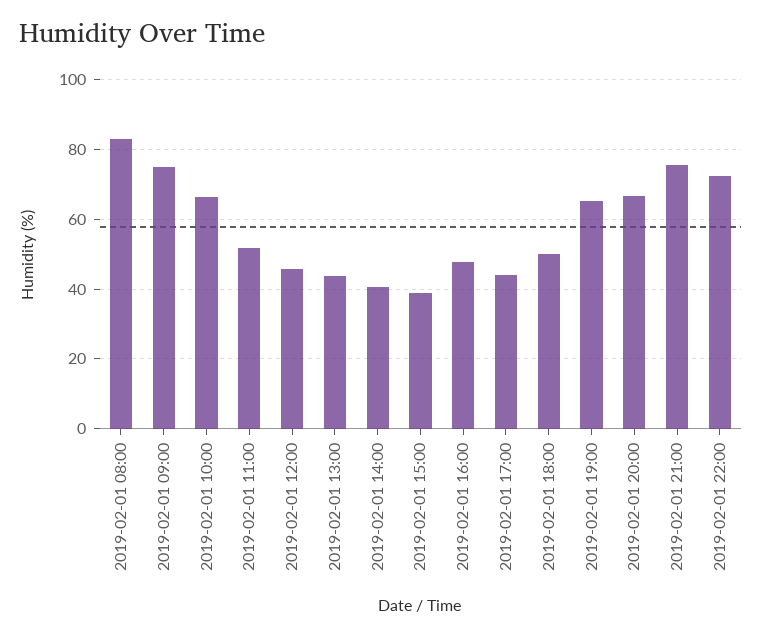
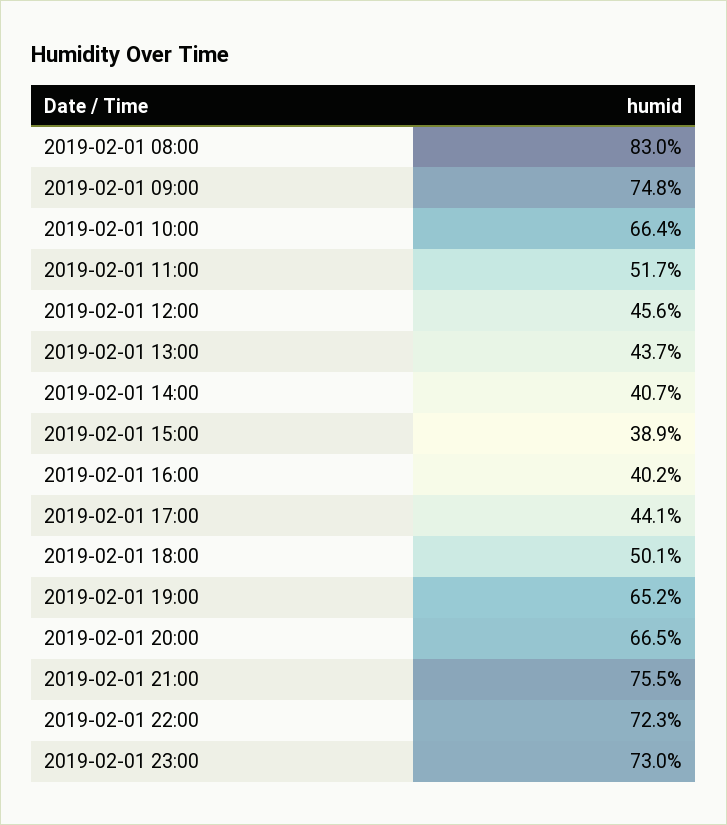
2019-02-01 16:00: 48 -> 40.2
2019-02-01 23:00: none -> 73

